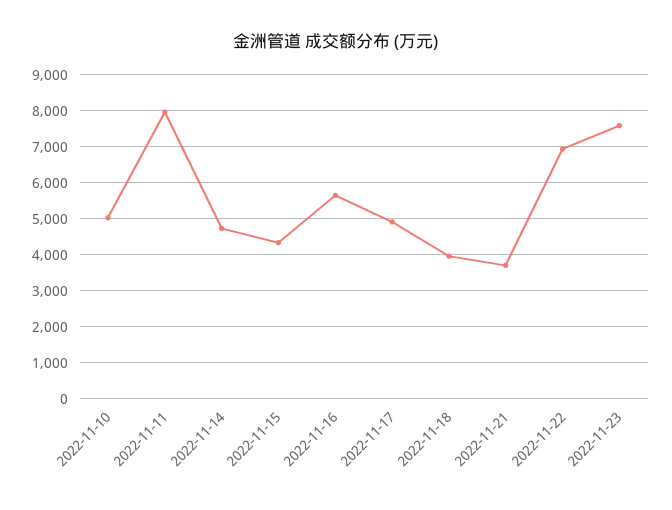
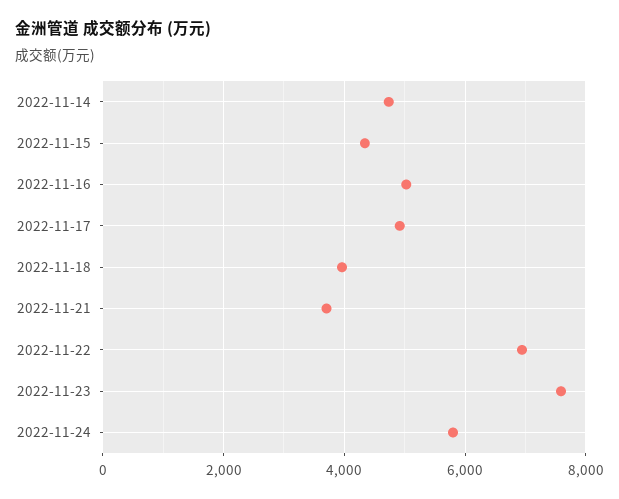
2022-11-10: 5000 -> none
2022-11-11: 8000 -> none
2022-11-16: 5600 -> 5000
2022-11-24: none -> 5800

